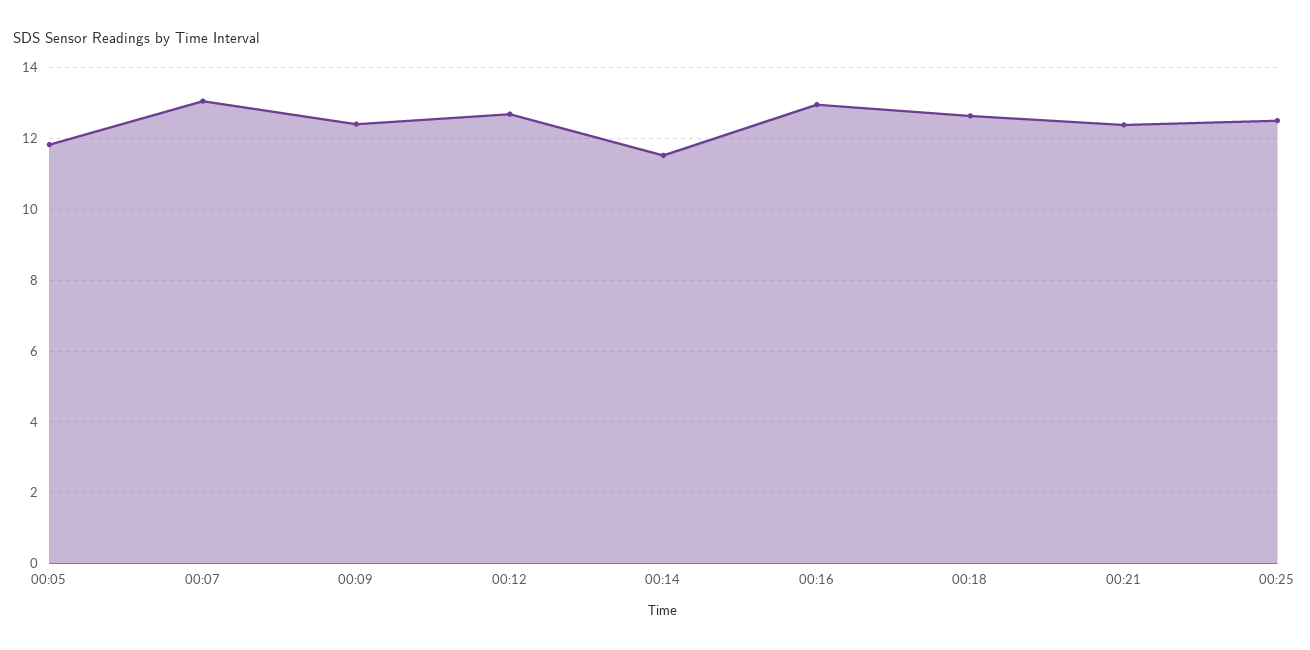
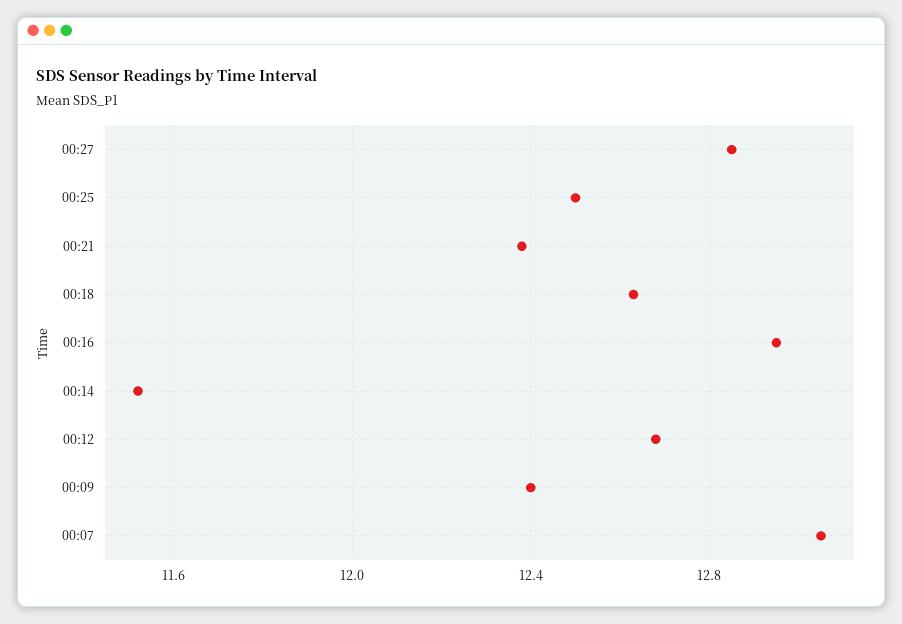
00:05: 11.8 -> none
00:27: none -> 12.85

